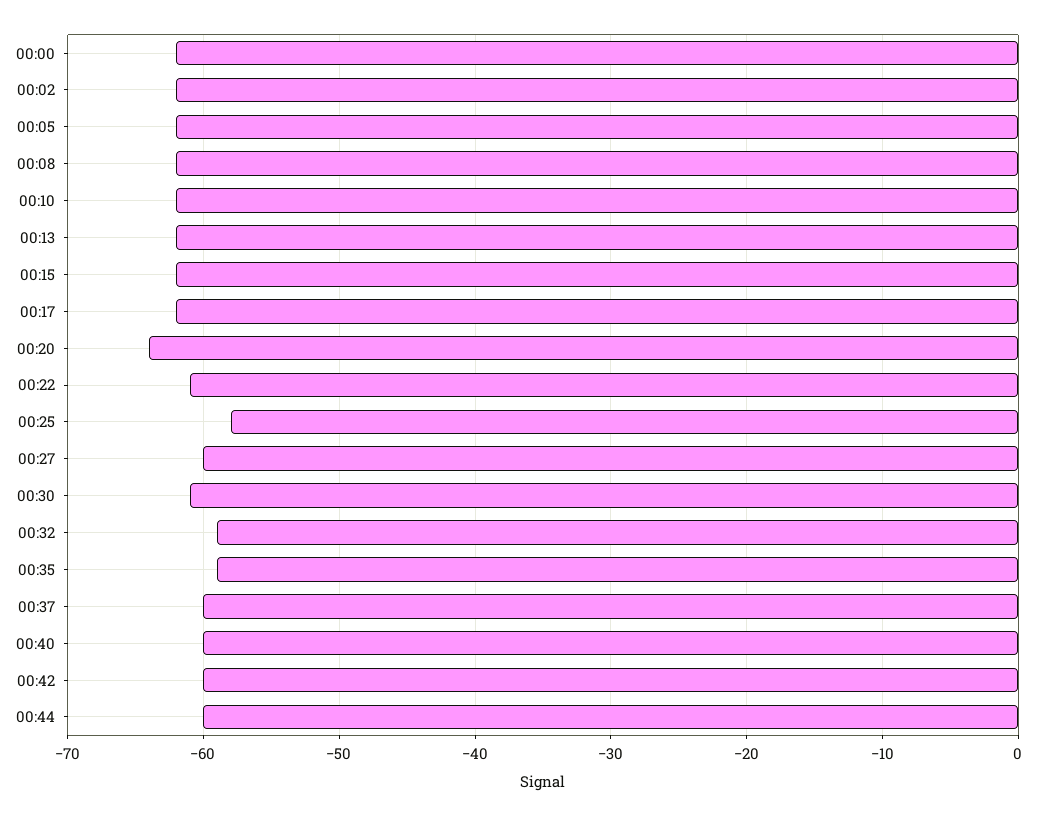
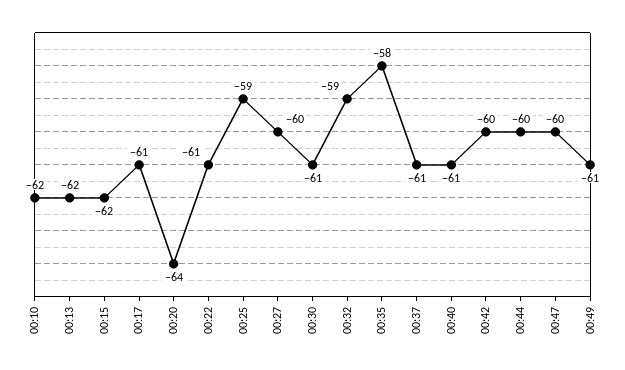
00:00: -62 -> none
00:02: -62 -> none
00:05: -62 -> none
00:08: -62 -> none
00:17: -62 -> -61
00:25: -58 -> -59
00:35: -59 -> -58
00:37: -60 -> -61
00:40: -60 -> -61
00:47: none -> -60
00:49: none -> -61

